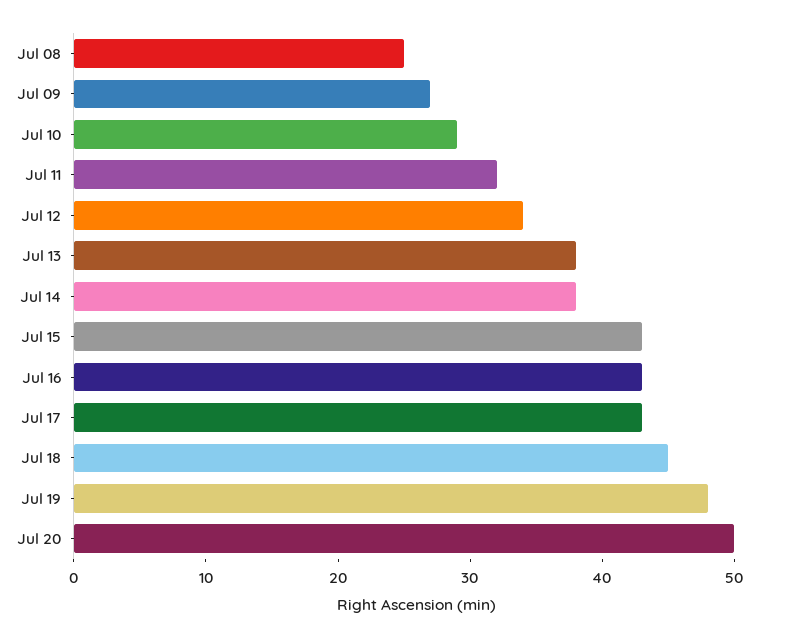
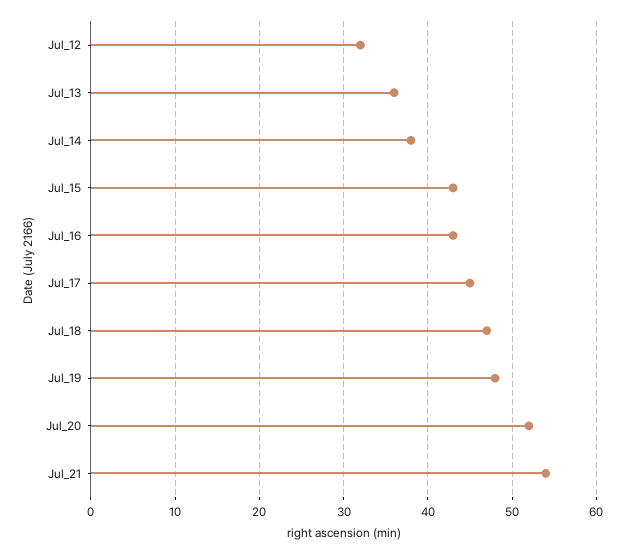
Jul 08: 25 -> none
Jul 09: 27 -> none
Jul 10: 29 -> none
Jul 11: 32 -> none
Jul 12: 34 -> 32
Jul 13: 38 -> 36
Jul 17: 43 -> 45
Jul 18: 45 -> 47
Jul 20: 50 -> 52
Jul_21: none -> 54

